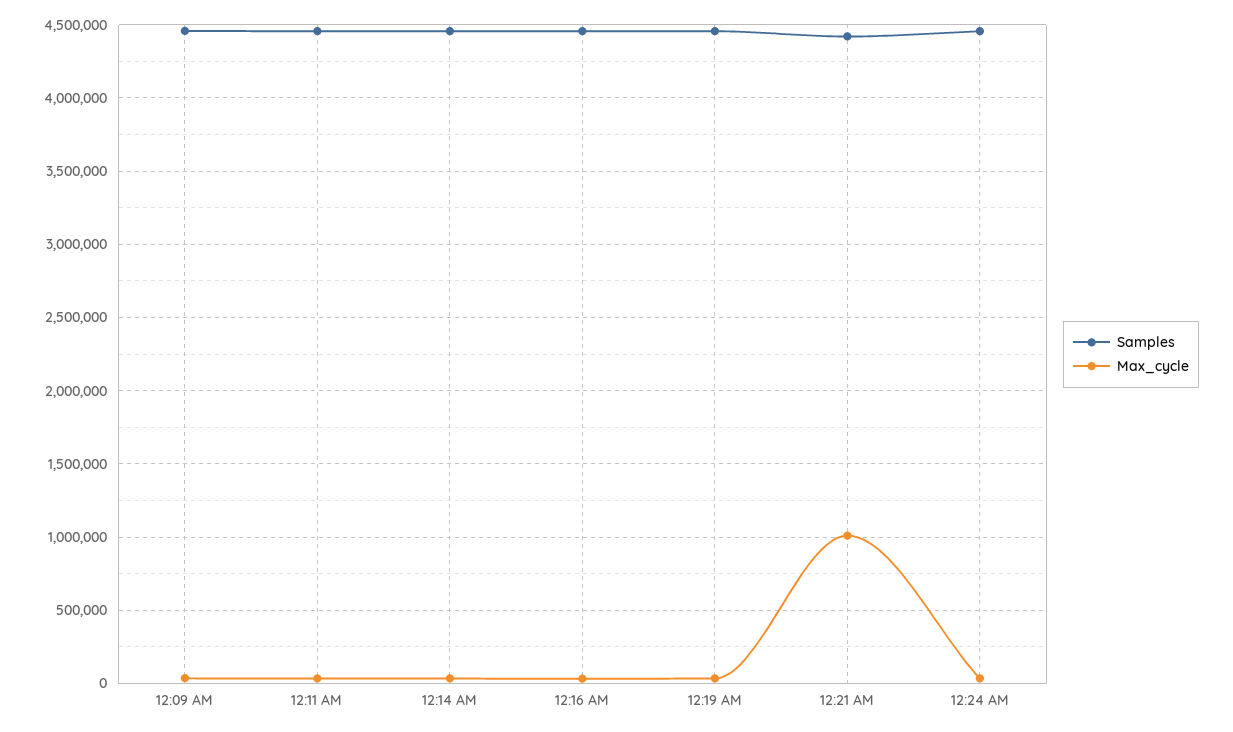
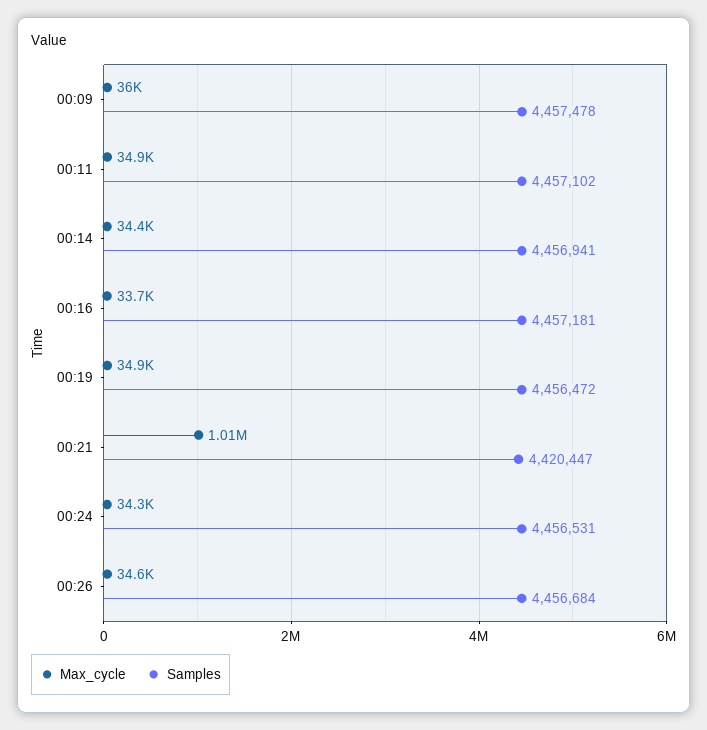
Max_cycle, 00:26: none -> 34600
Samples, 00:26: none -> 4456684

